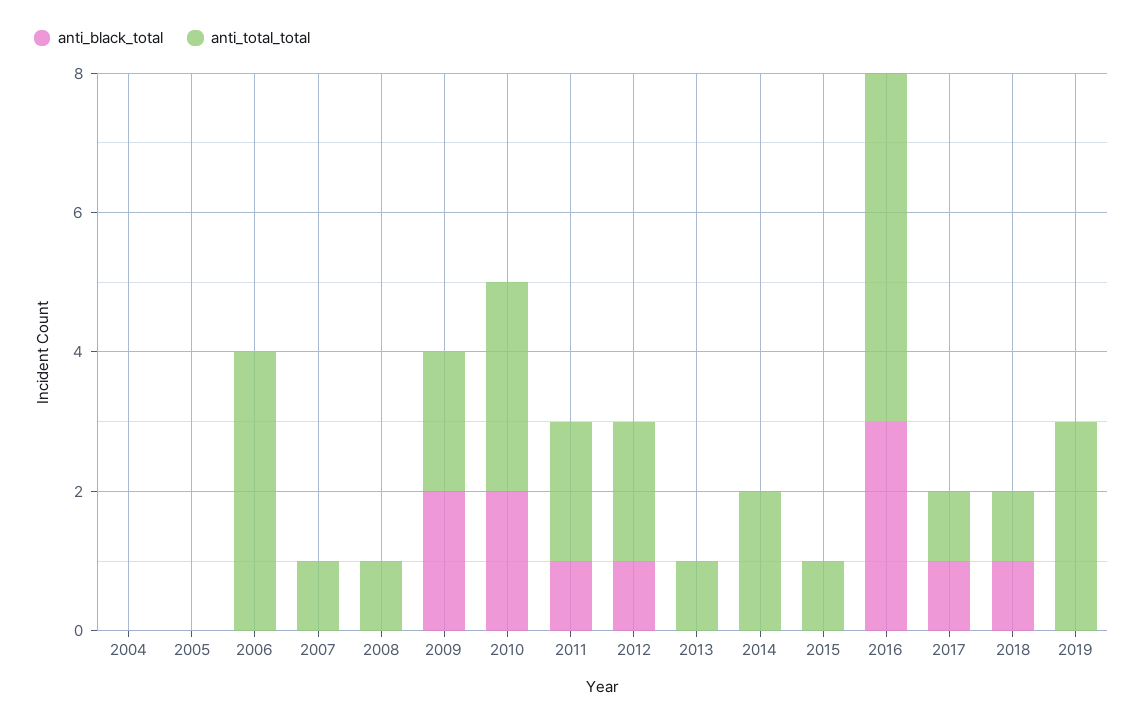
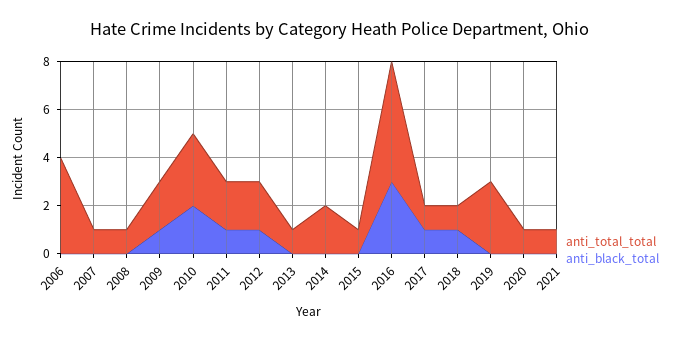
anti_black_total, 2004: 0 -> none
anti_total_total, 2004: 0 -> none
anti_black_total, 2005: 0 -> none
anti_total_total, 2005: 0 -> none
anti_black_total, 2009: 2 -> 1
anti_total_total, 2020: none -> 1
anti_black_total, 2020: none -> 0
anti_total_total, 2021: none -> 1
anti_black_total, 2021: none -> 0

